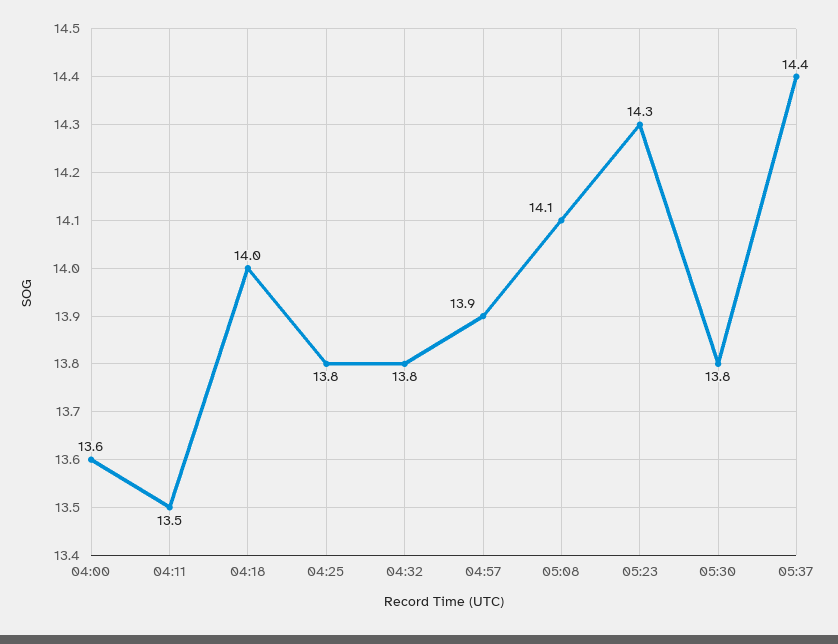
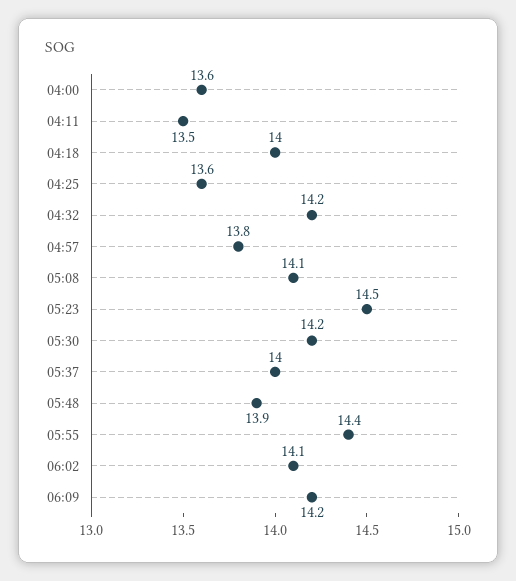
04:25: 13.8 -> 13.6
04:32: 13.8 -> 14.2
04:57: 13.9 -> 13.8
05:23: 14.3 -> 14.5
05:30: 13.8 -> 14.2
05:37: 14.4 -> 14
05:48: none -> 13.9
05:55: none -> 14.4
06:02: none -> 14.1
06:09: none -> 14.2

